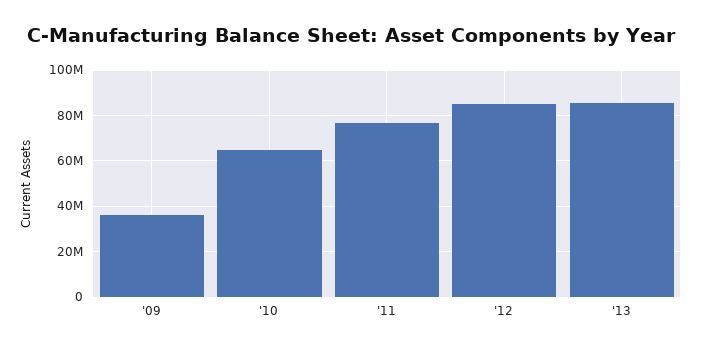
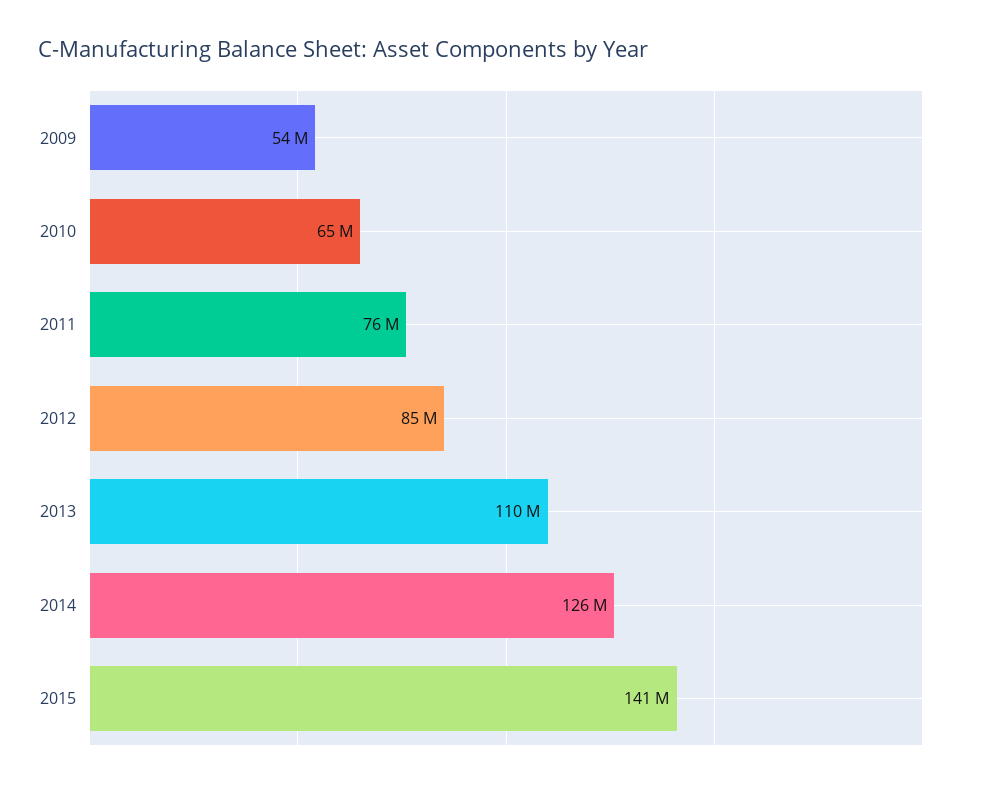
'09: 35000000 -> 54000000
'13: 85000000 -> 110000000
2014: none -> 126000000
2015: none -> 141000000

